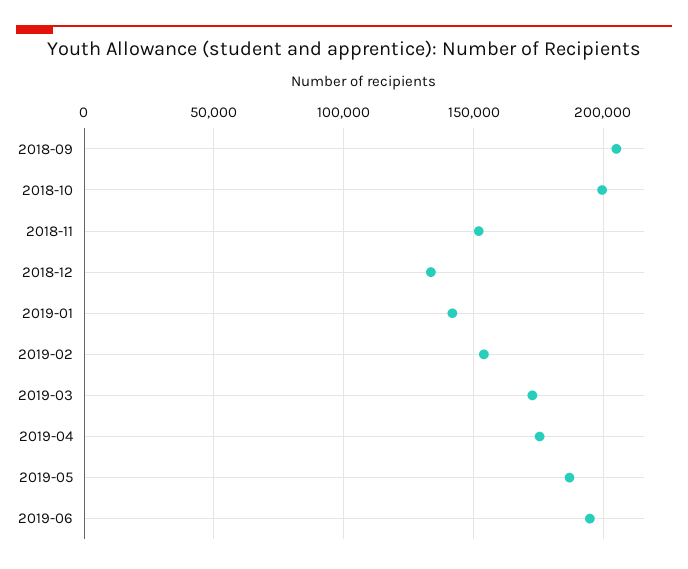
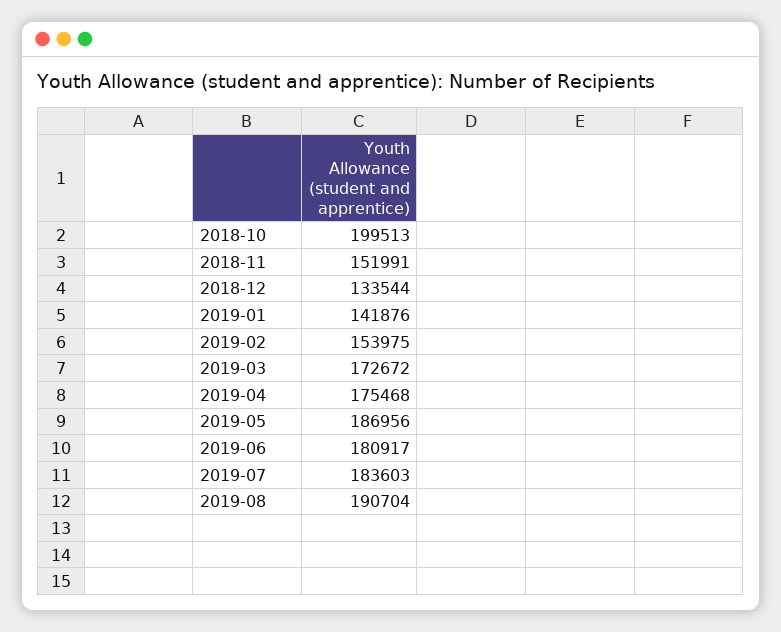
2018-09: 205000 -> none
2019-06: 195000 -> 180917
2019-07: none -> 183603
2019-08: none -> 190704

